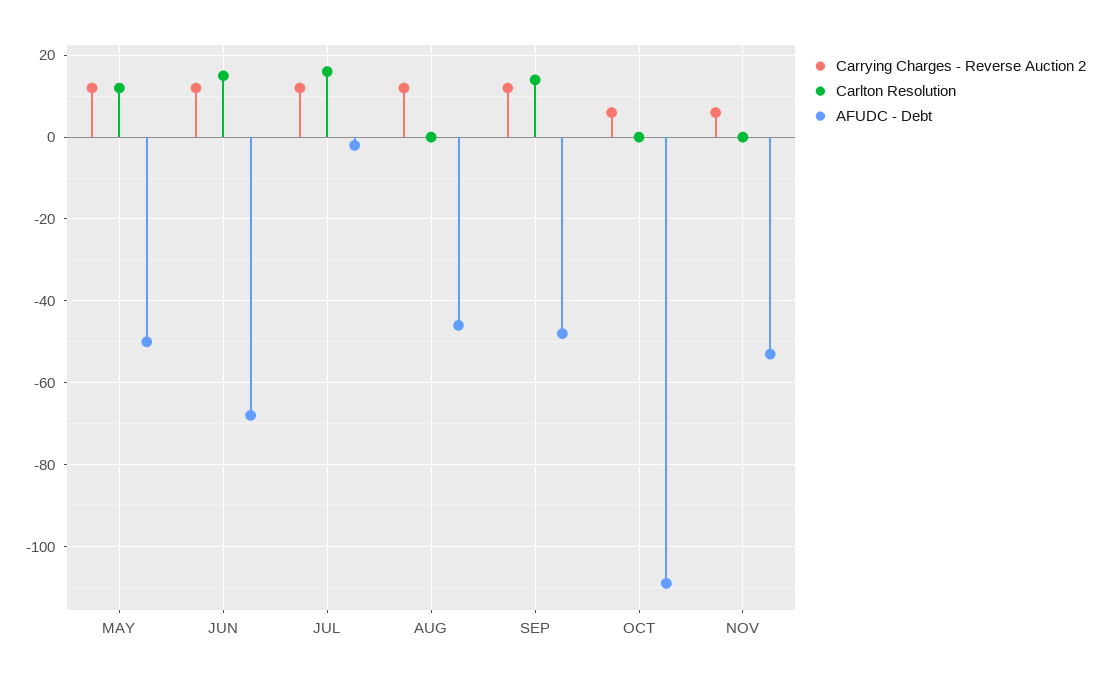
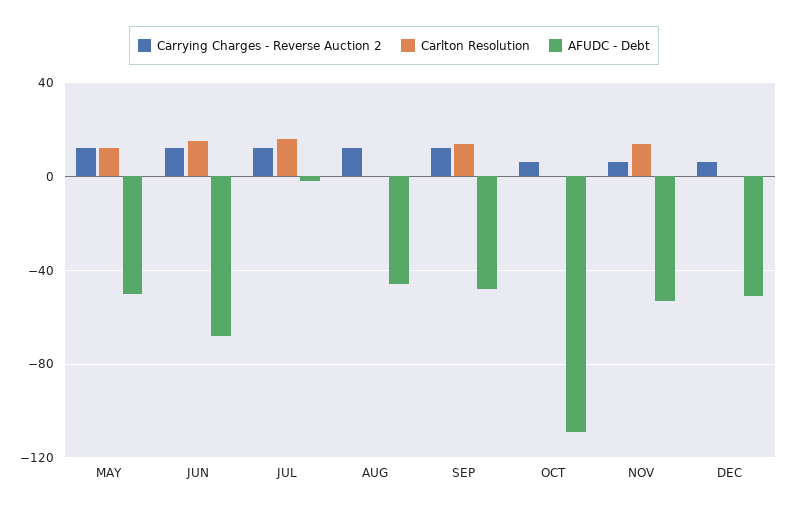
Carlton Resolution, NOV: 0 -> 15
Carrying Charges - Reverse Auction 2, DEC: none -> 5
Carlton Resolution, DEC: none -> 0
AFUDC - Debt, DEC: none -> -50

